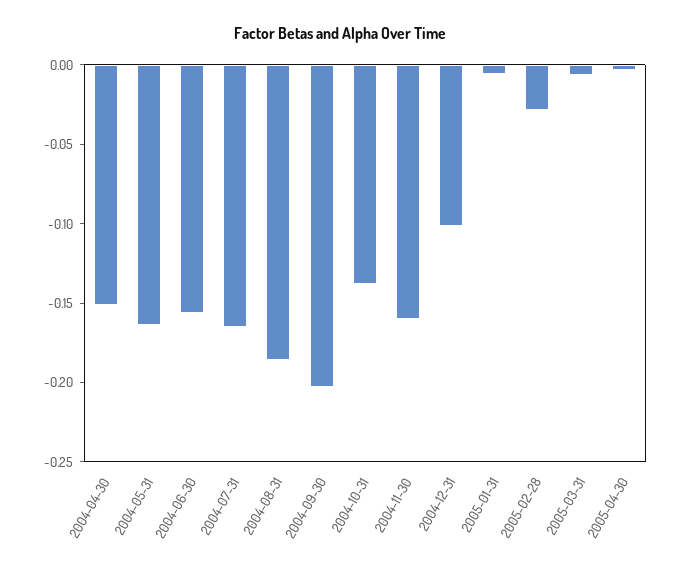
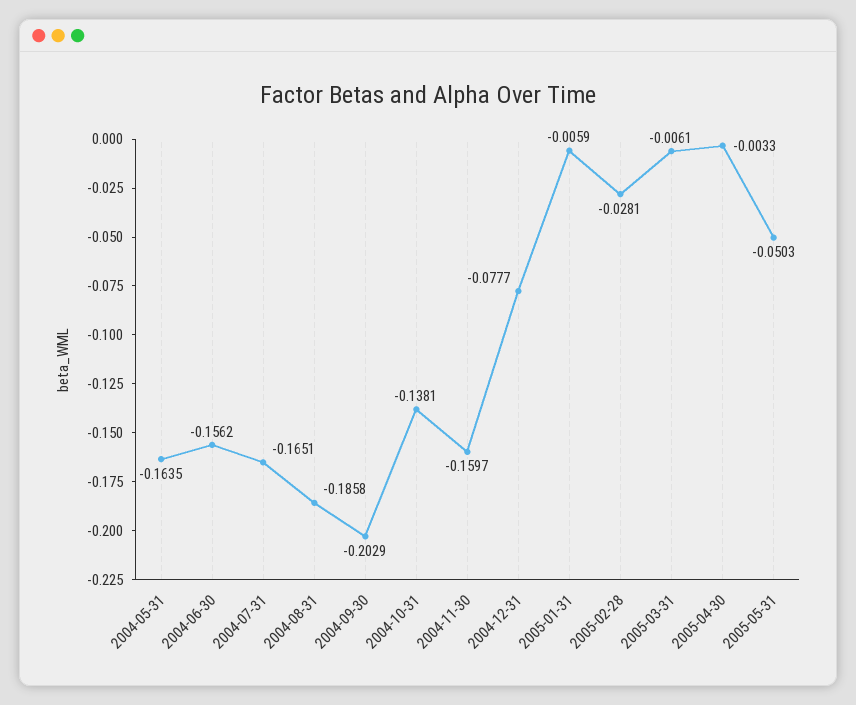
2004-04-30: -0.15 -> none
2004-12-31: -0.1 -> -0.0777
2005-05-31: none -> -0.0503

